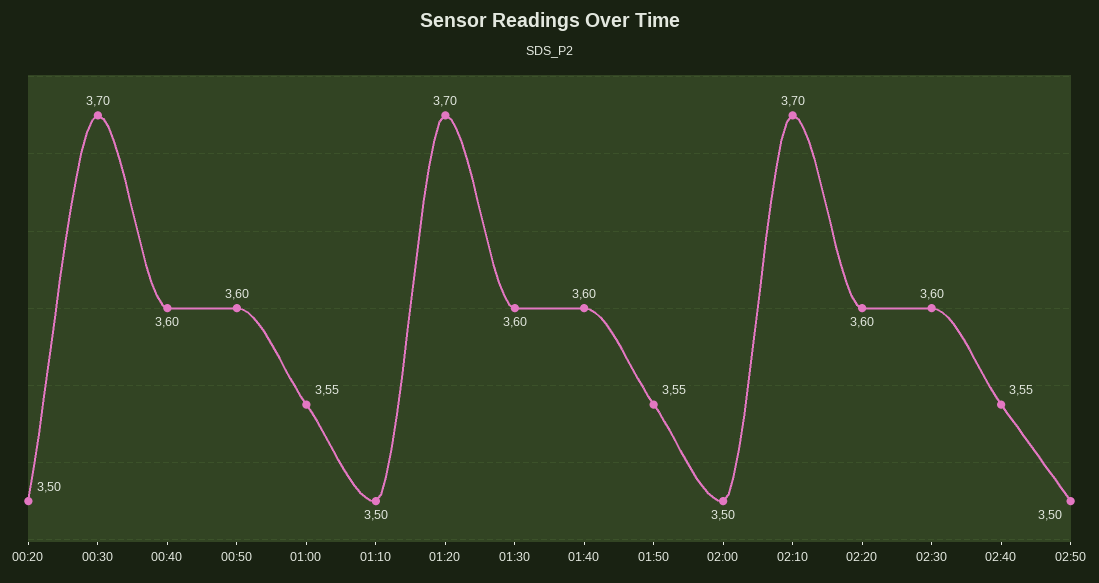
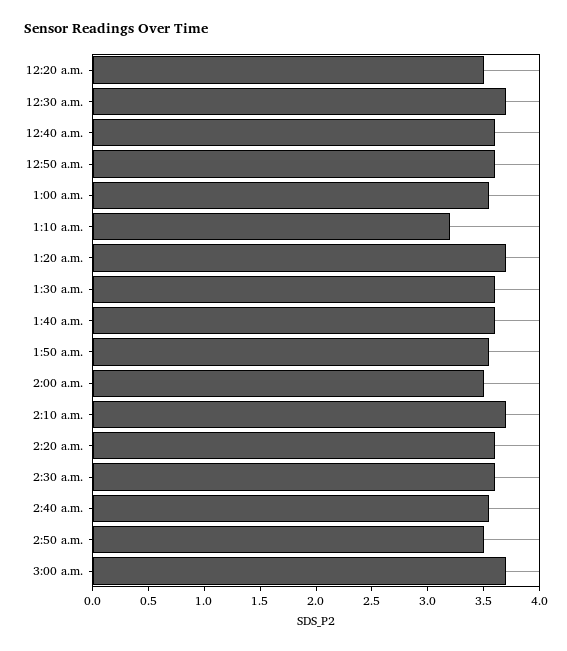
01:10: 3.5 -> 3.2
3:00 a.m.: none -> 3.7

